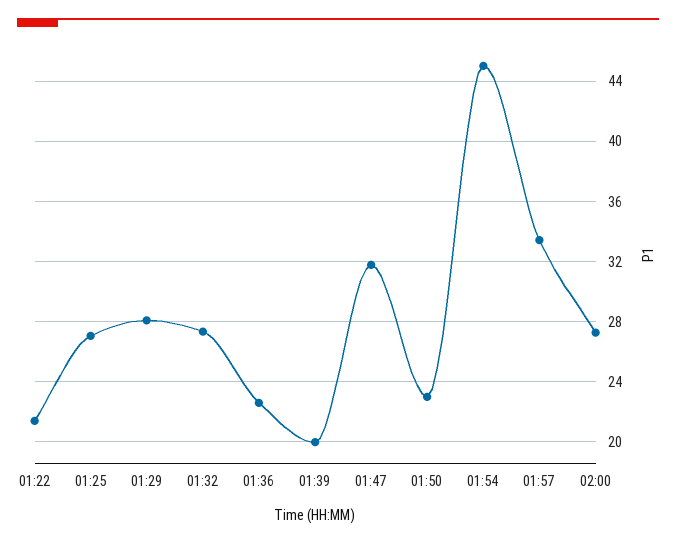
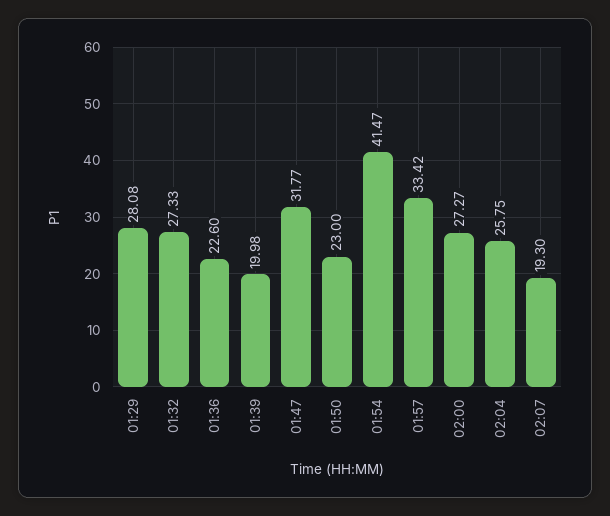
01:22: 21.5 -> none
01:25: 27 -> none
01:54: 45 -> 41.47
02:04: none -> 25.75
02:07: none -> 19.3

